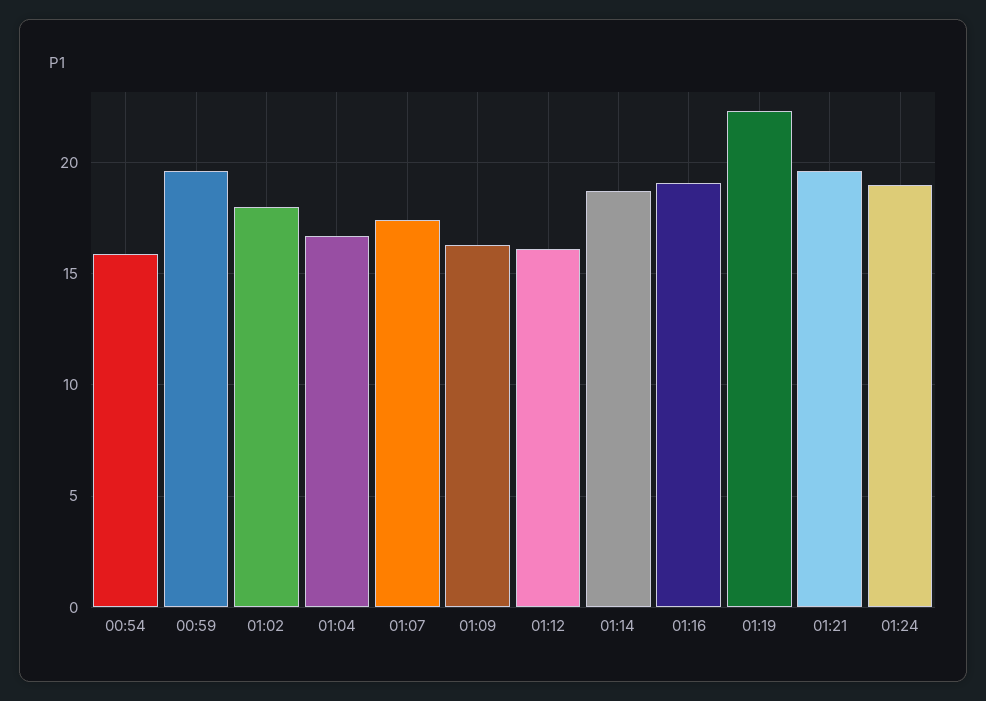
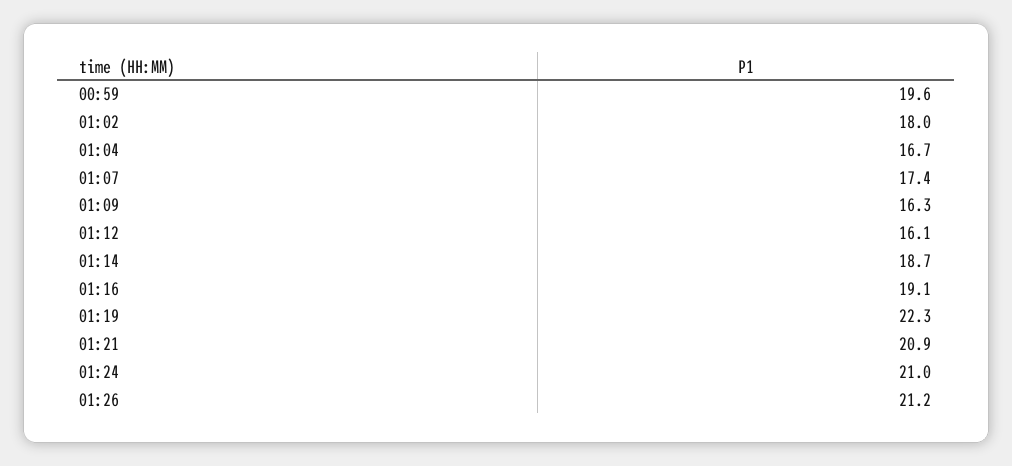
00:54: 16 -> none
01:21: 19.5 -> 20.9
01:24: 19 -> 21
01:26: none -> 21.2

